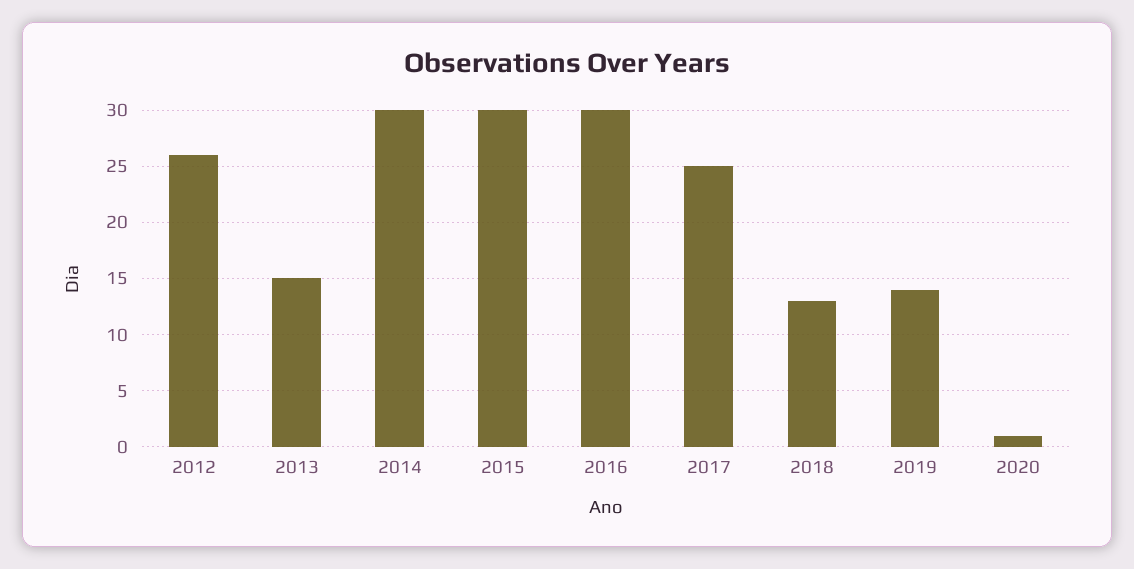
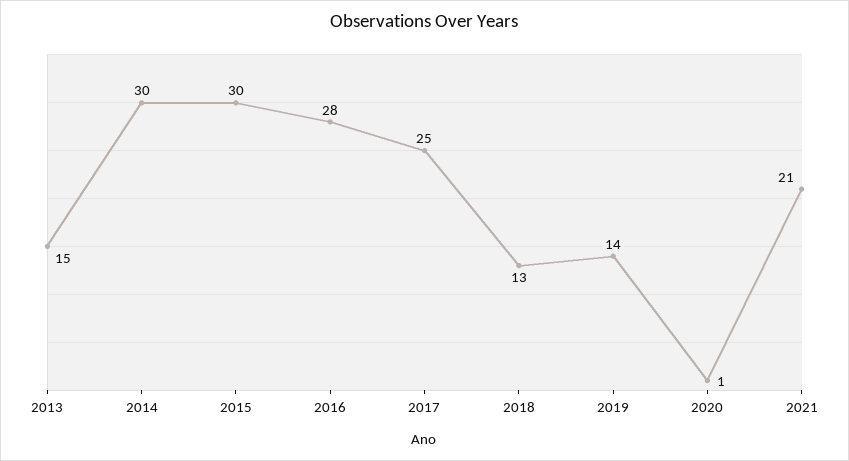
2012: 26 -> none
2016: 30 -> 28
2021: none -> 21

